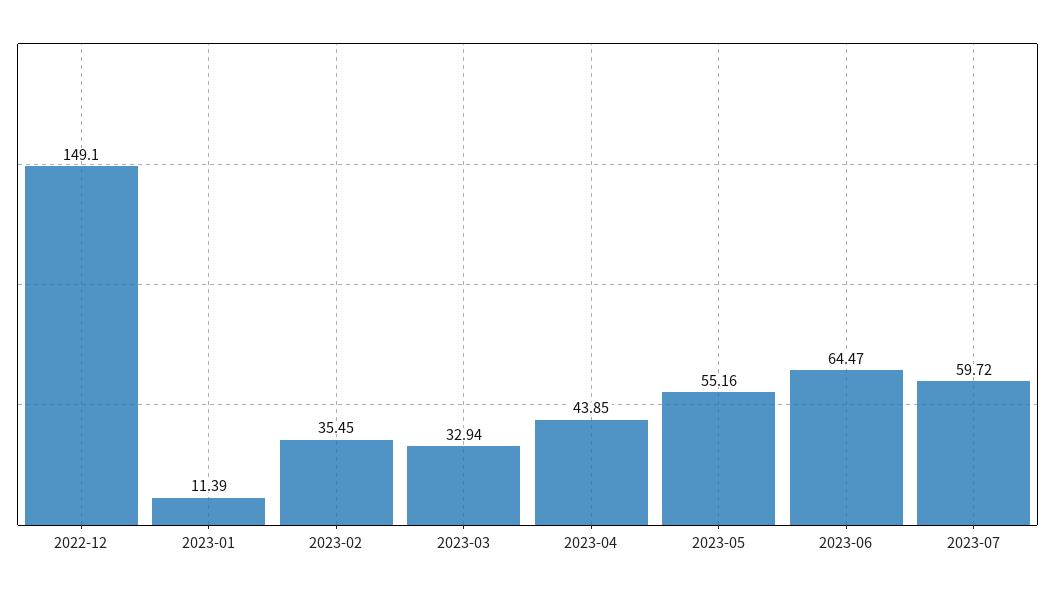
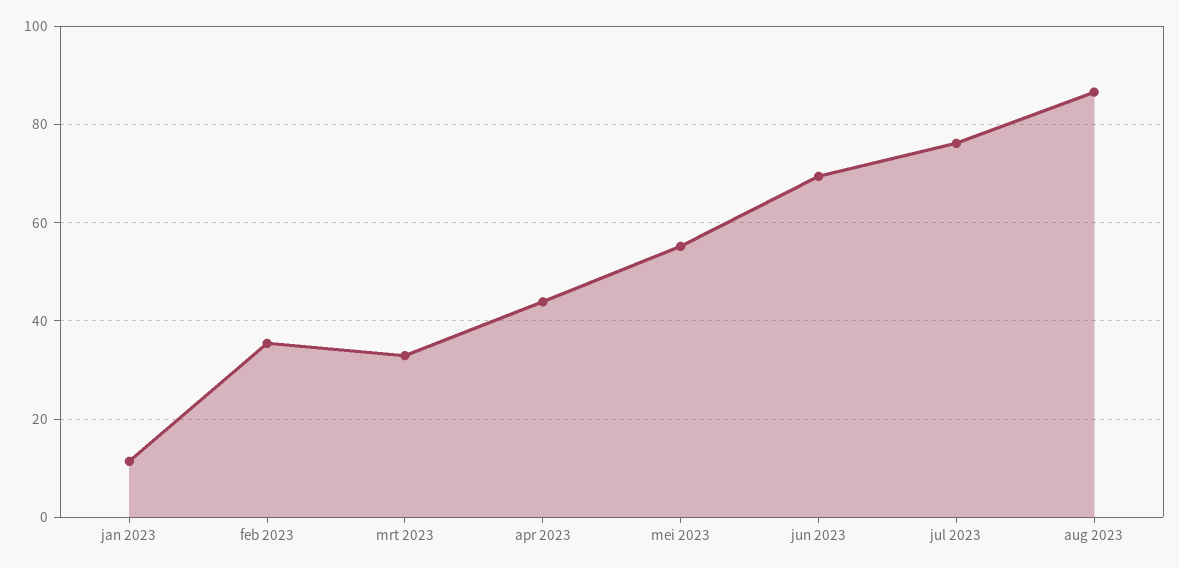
2022-12: 149.1 -> none
2023-06: 64.47 -> 70
2023-07: 59.72 -> 76
aug 2023: none -> 86

